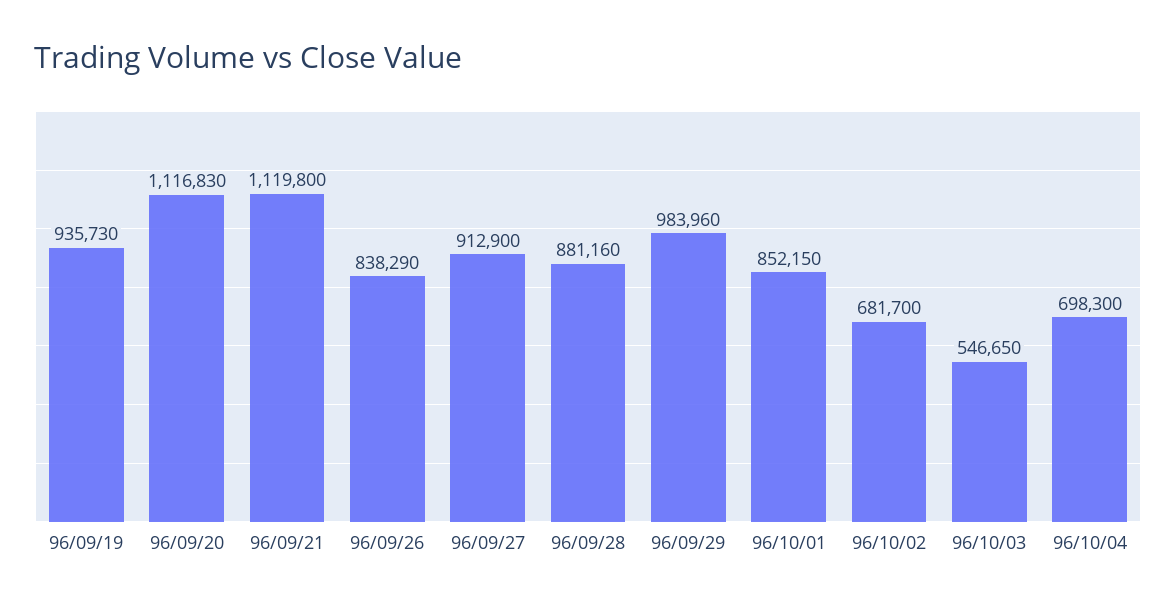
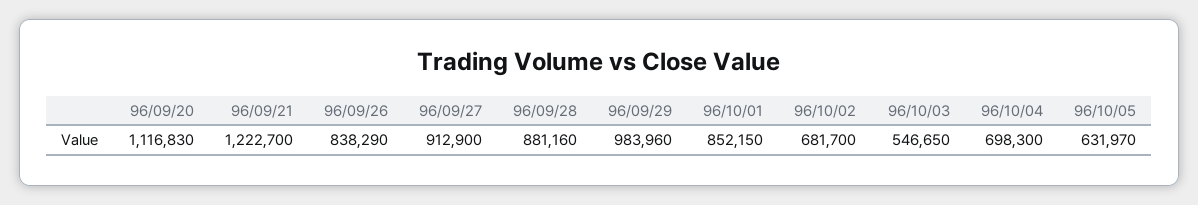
96/09/19: 935730 -> none
96/09/21: 1119800 -> 1222700
96/10/05: none -> 631970

